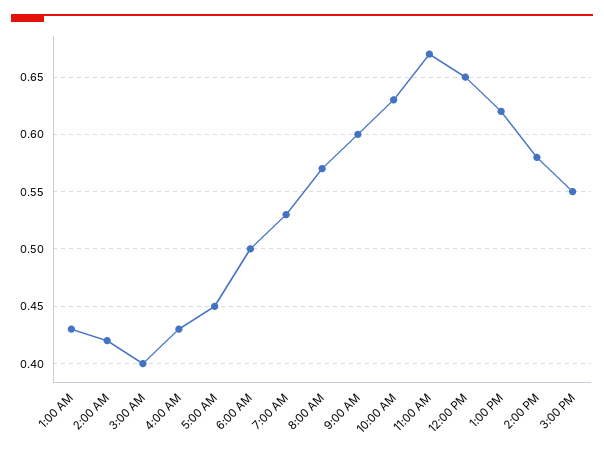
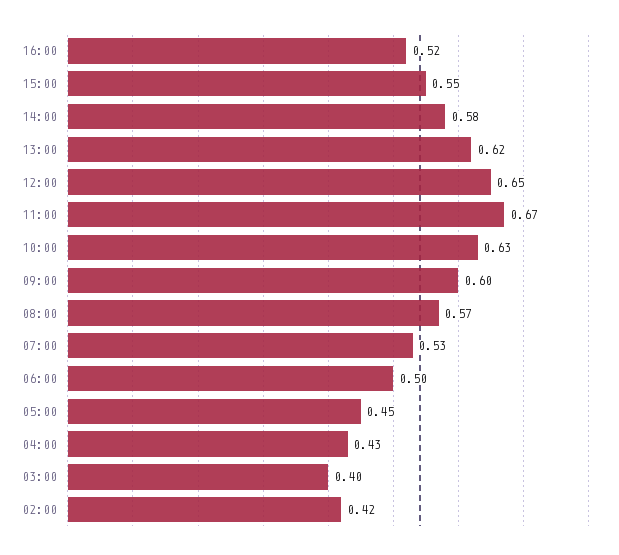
1:00 AM: 0.43 -> none
16:00: none -> 0.52

